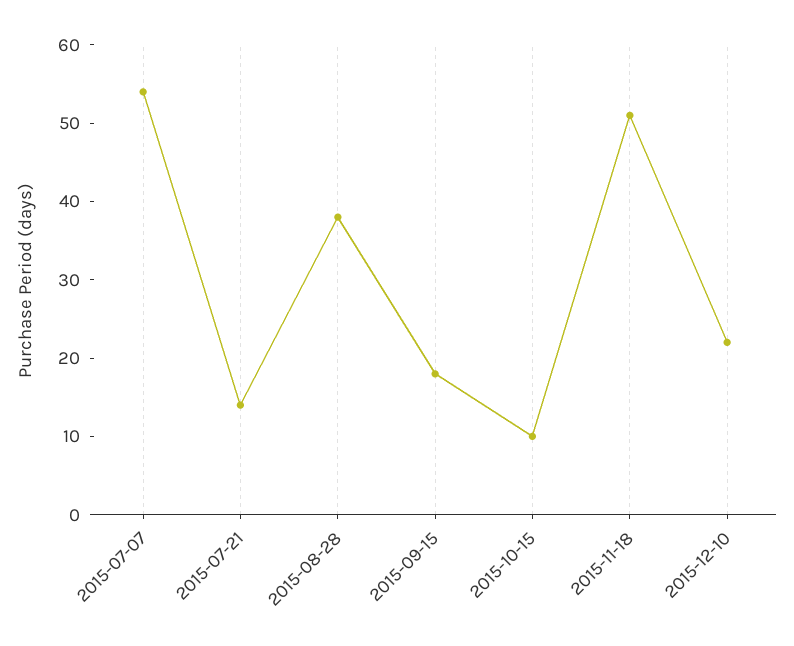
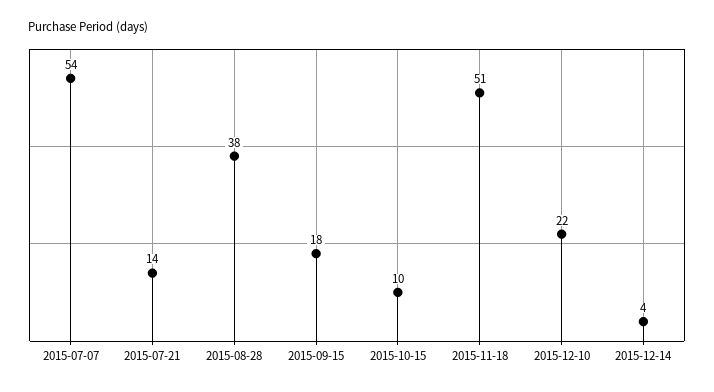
2015-12-14: none -> 4

